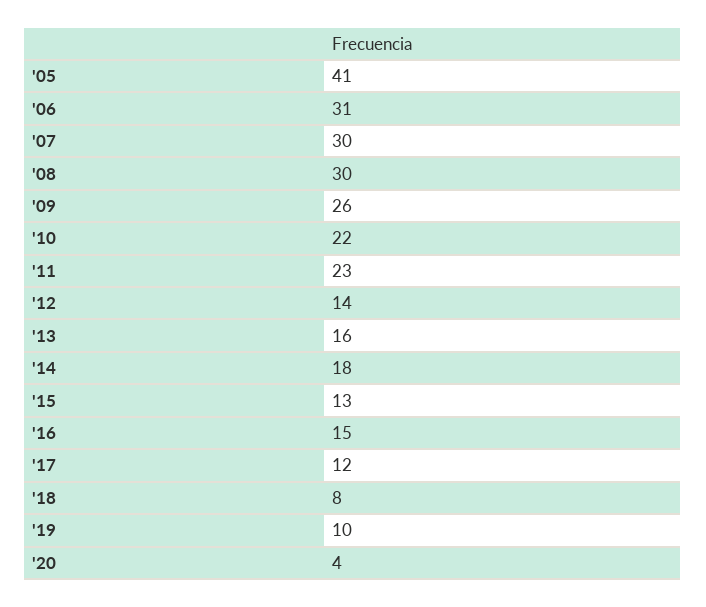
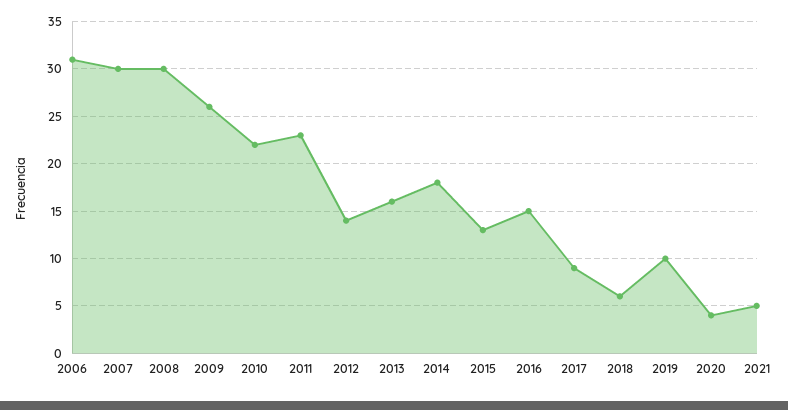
'05: 41 -> none
'17: 12 -> 9
'18: 8 -> 6
2021: none -> 5

